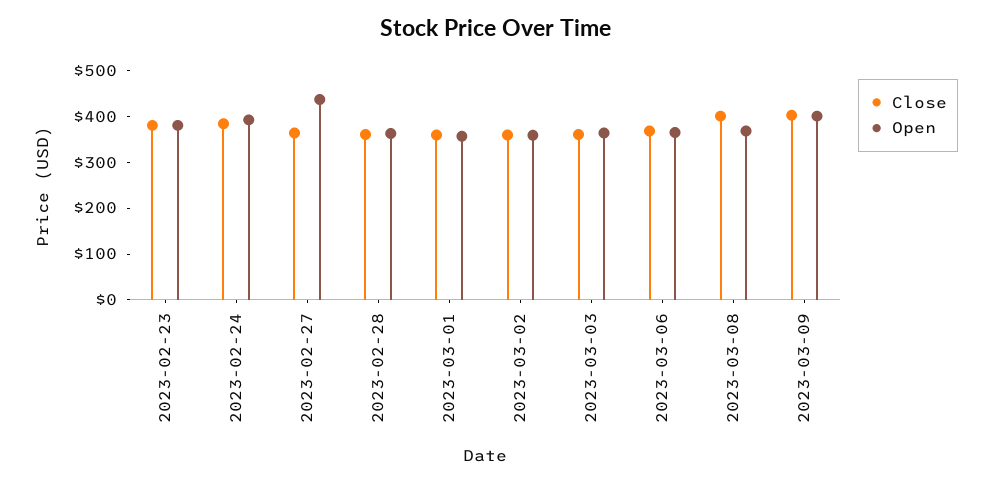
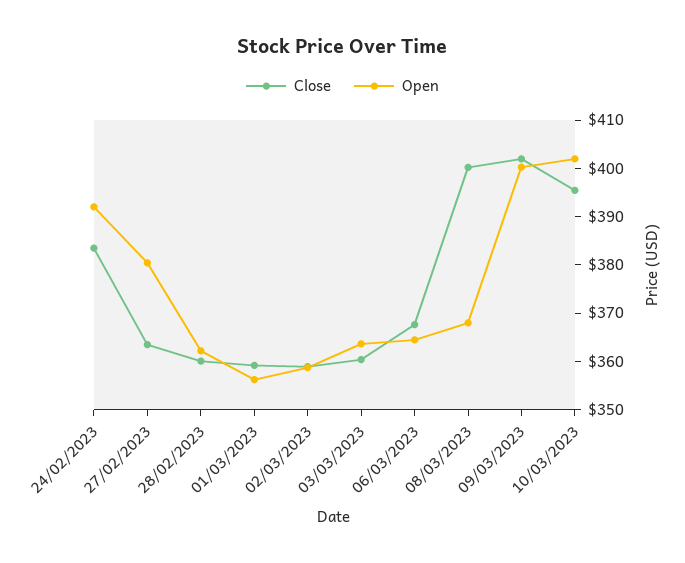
Close, 2023-02-23: 380 -> none
Open, 2023-02-23: 380 -> none
Open, 2023-02-27: 440 -> 380
Close, 10/03/2023: none -> 396
Open, 10/03/2023: none -> 402

